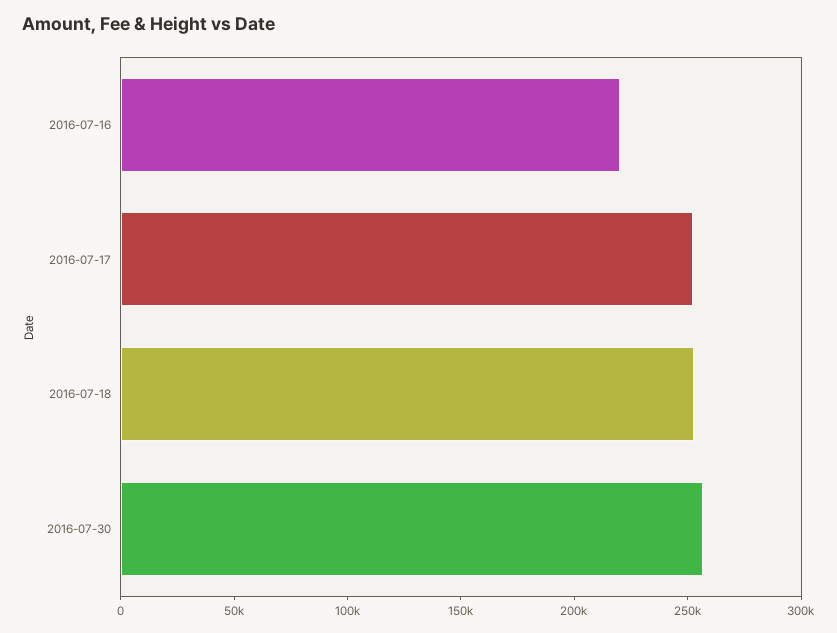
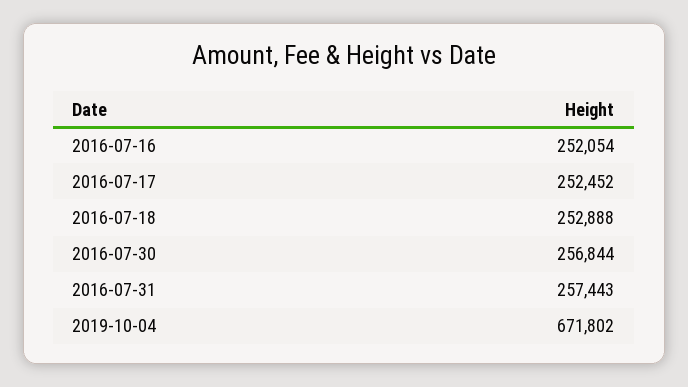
2016-07-16: 220000 -> 252054
2016-07-31: none -> 257443
2019-10-04: none -> 671802

